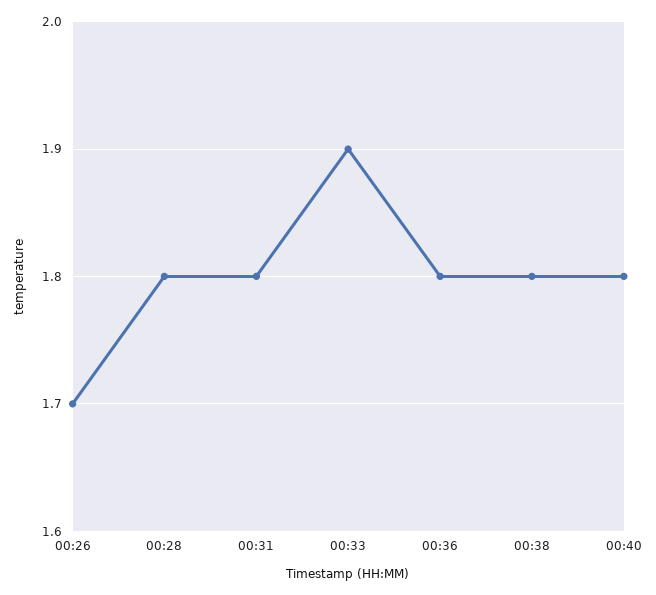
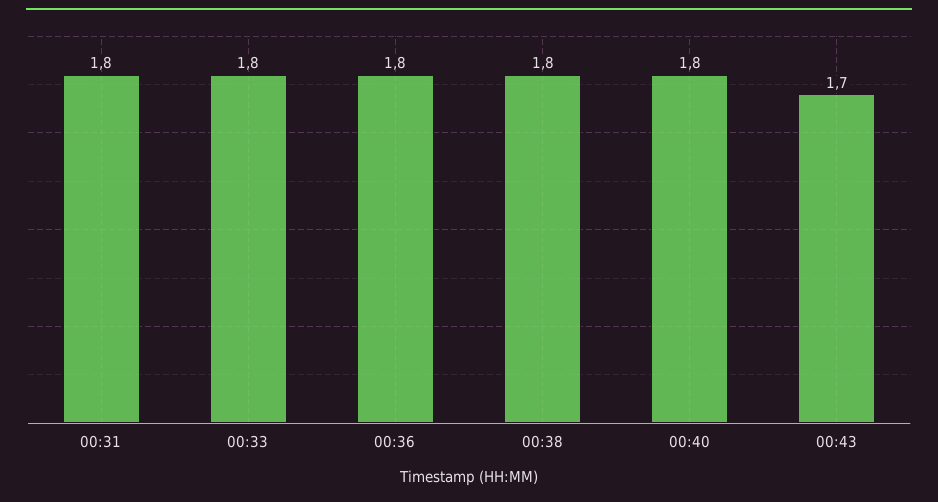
00:26: 1.7 -> none
00:28: 1.8 -> none
00:33: 1.9 -> 1.8
00:43: none -> 1.7

